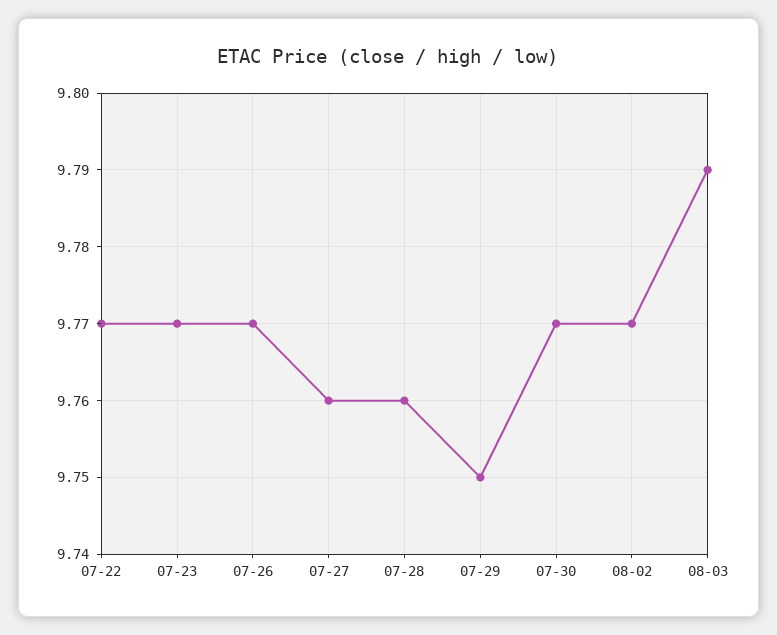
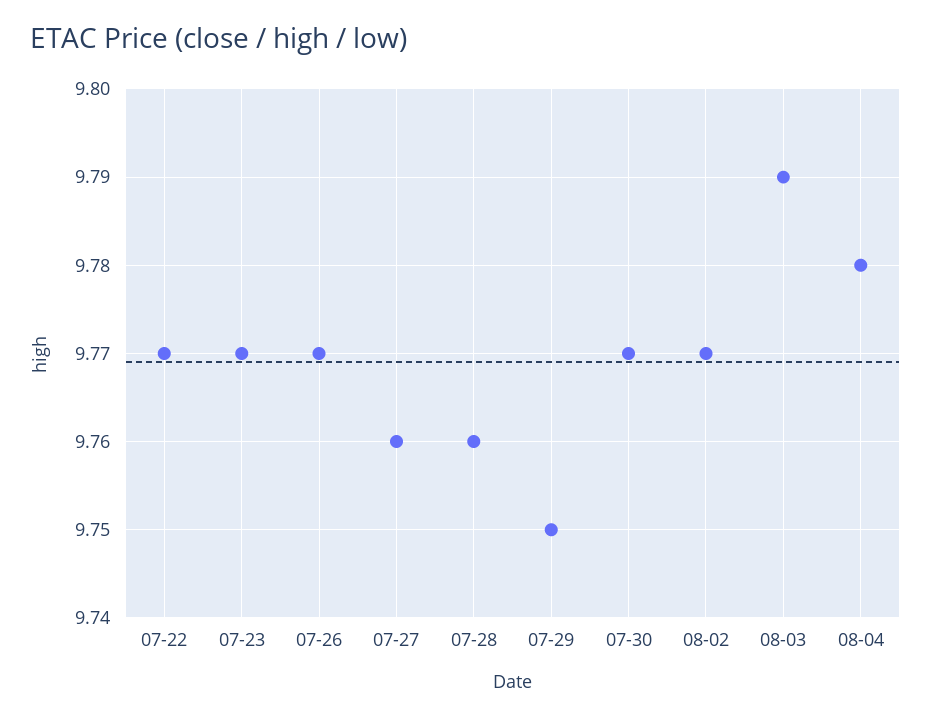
08-04: none -> 9.78

